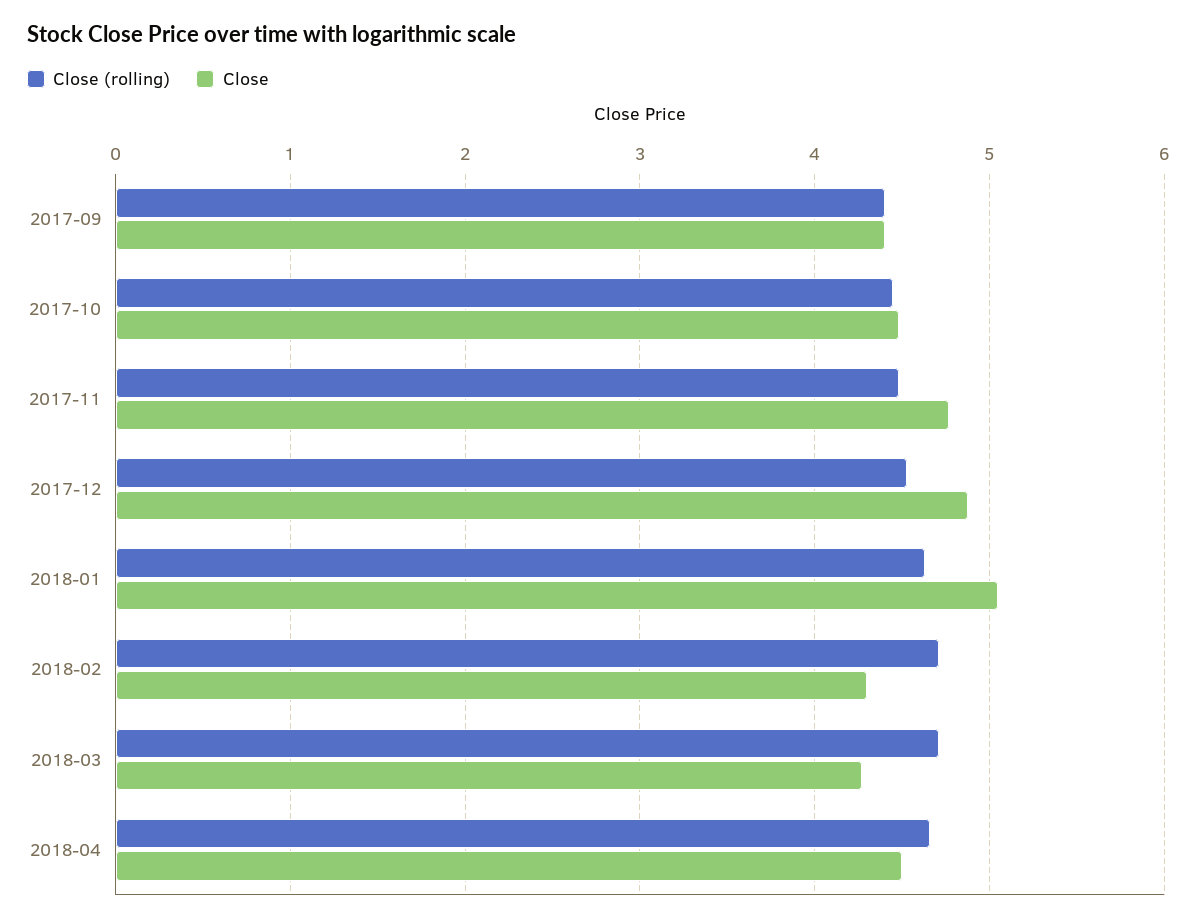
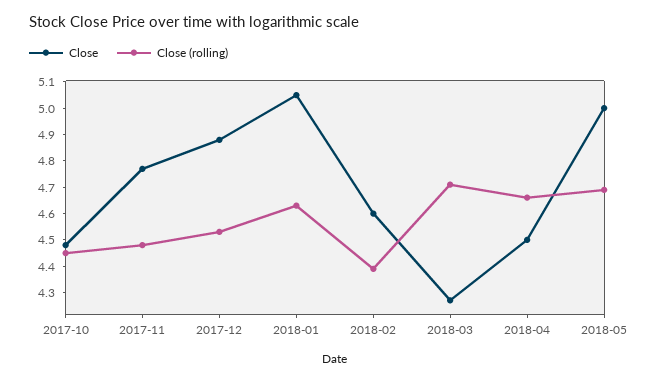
Close (rolling), 2017-09: 4.4 -> none
Close, 2017-09: 4.4 -> none
Close (rolling), 2018-02: 4.7 -> 4.4
Close, 2018-02: 4.3 -> 4.6
Close, 2018-05: none -> 5
Close (rolling), 2018-05: none -> 4.7

